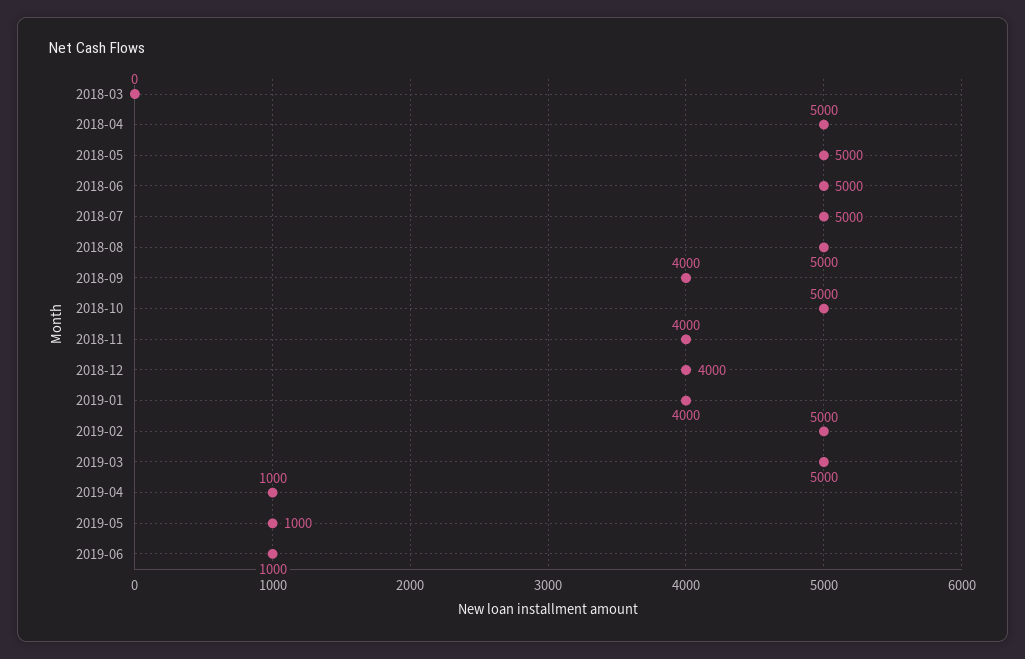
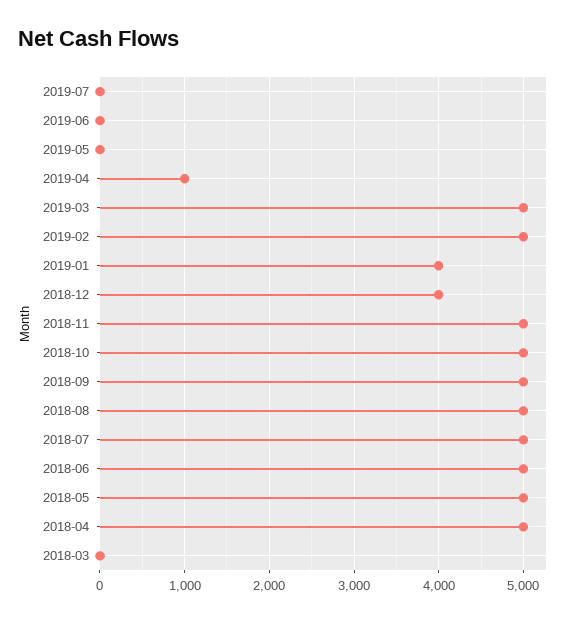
2018-09: 4000 -> 5000
2018-11: 4000 -> 5000
2019-05: 1000 -> 0
2019-06: 1000 -> 0
2019-07: none -> 0

